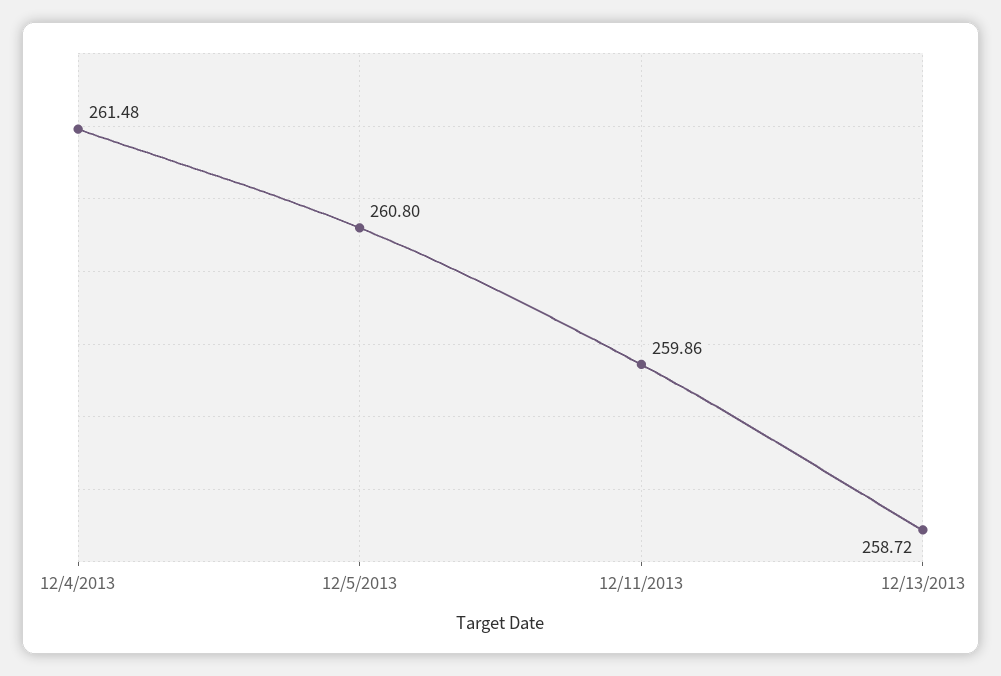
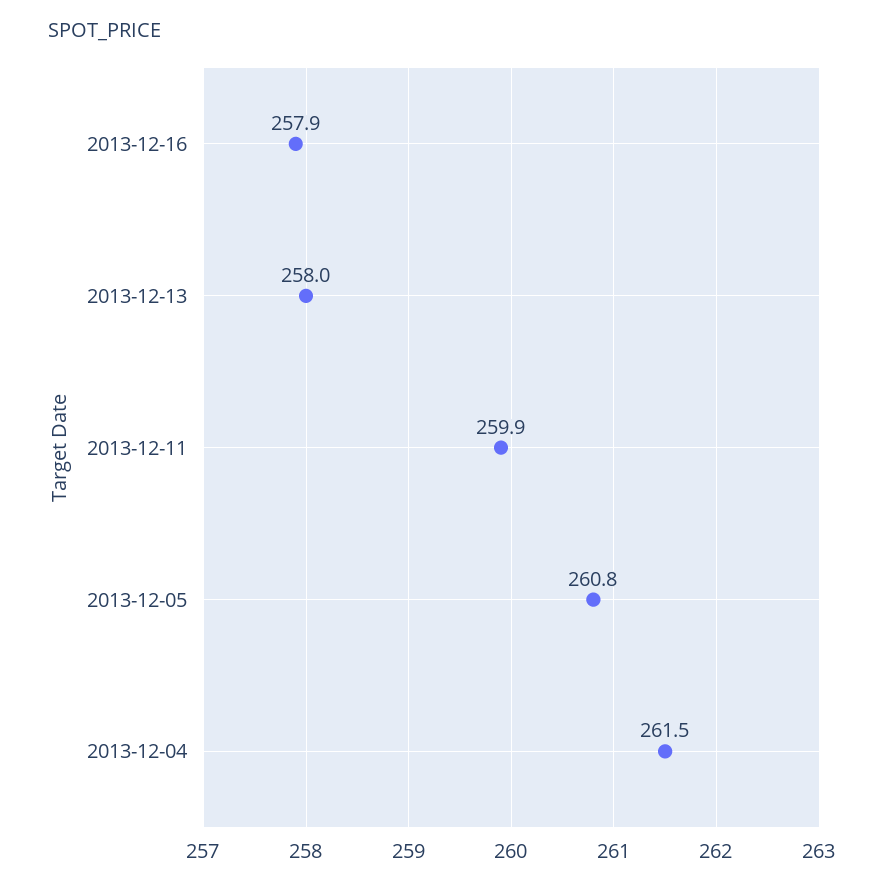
12/13/2013: 258.72 -> 258
2013-12-16: none -> 257.9

